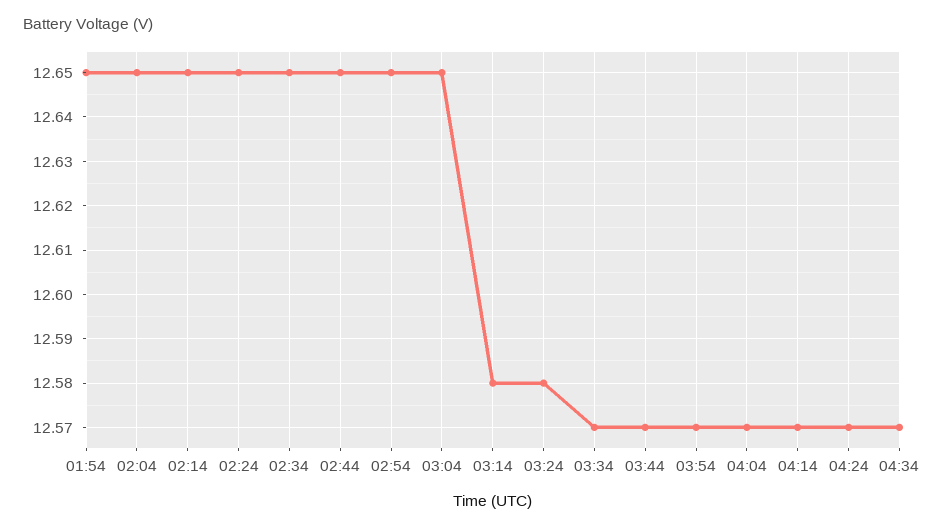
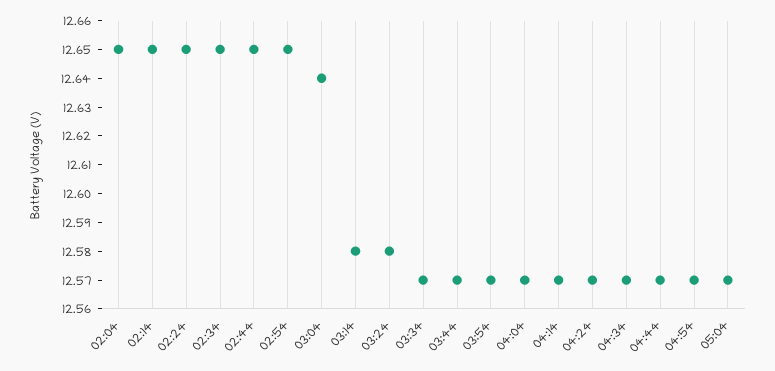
01:54: 12.65 -> none
03:04: 12.65 -> 12.64
04:44: none -> 12.57
04:54: none -> 12.57
05:04: none -> 12.57

